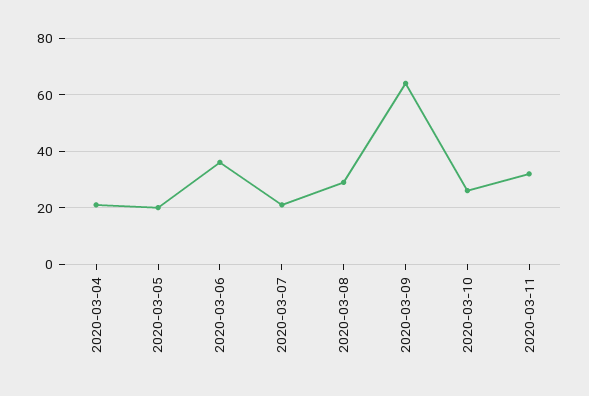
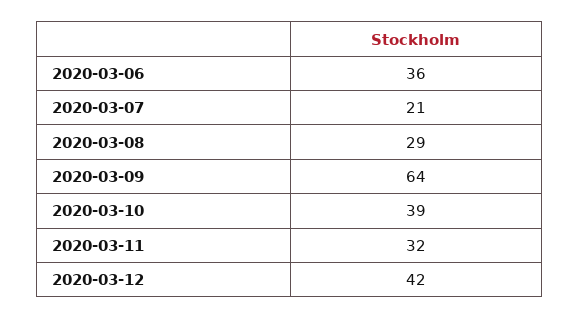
2020-03-04: 20 -> none
2020-03-05: 20 -> none
2020-03-10: 25 -> 39
2020-03-12: none -> 42

